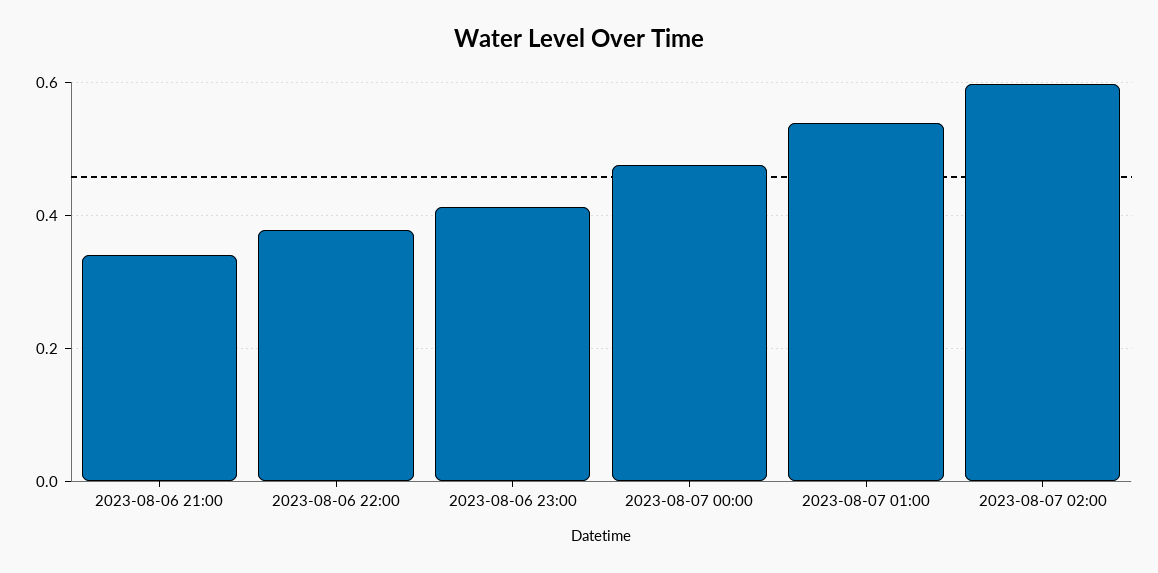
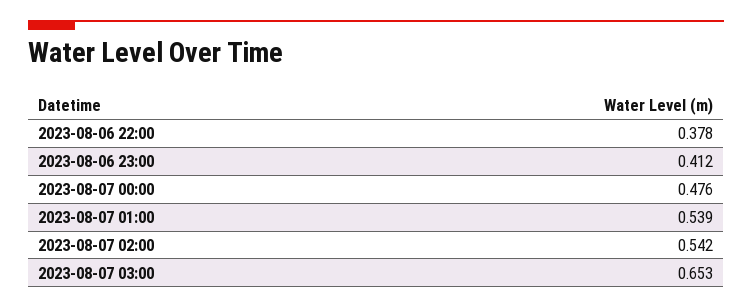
2023-08-06 21:00: 0.34 -> none
2023-08-07 02:00: 0.6 -> 0.542
2023-08-07 03:00: none -> 0.653

